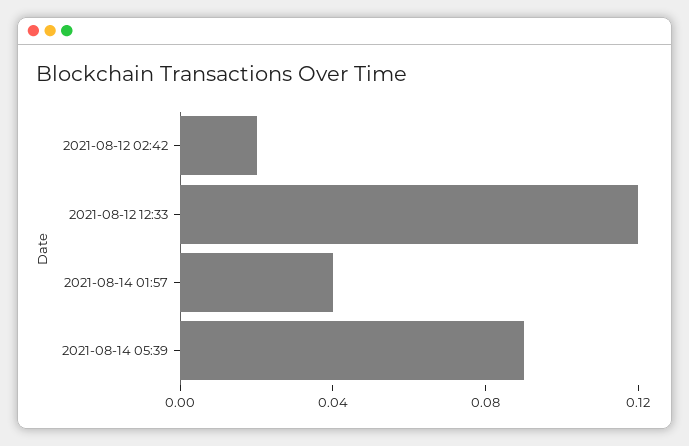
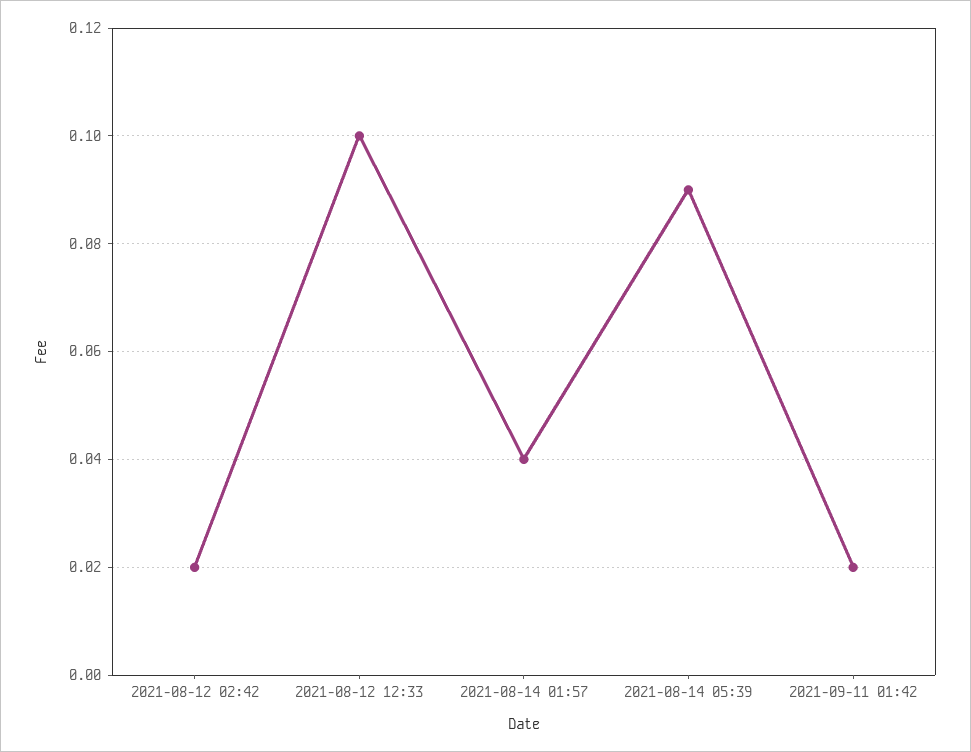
2021-08-12 12:33: 0.12 -> 0.1
2021-09-11 01:42: none -> 0.02

